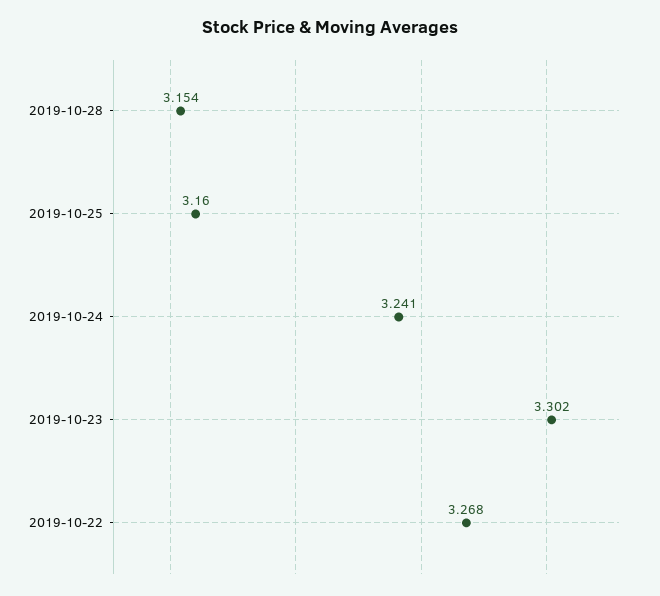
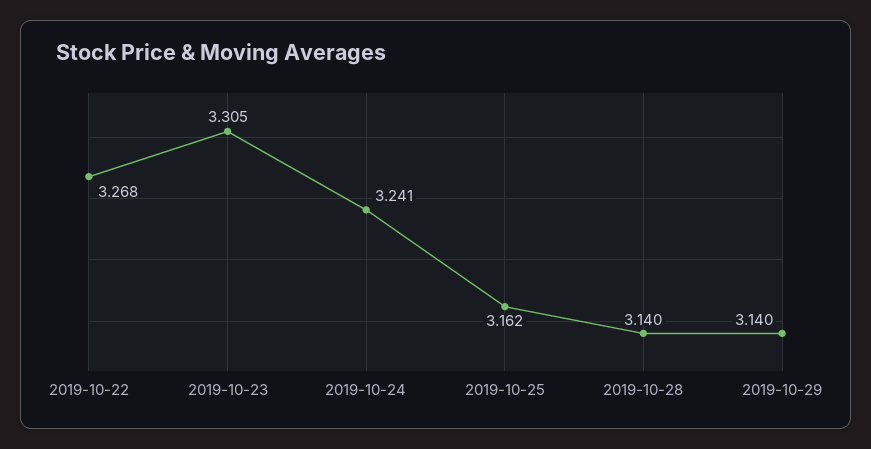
2019-10-28: 3.154 -> 3.14
2019-10-25: 3.16 -> 3.162
2019-10-23: 3.302 -> 3.305
2019-10-29: none -> 3.14

